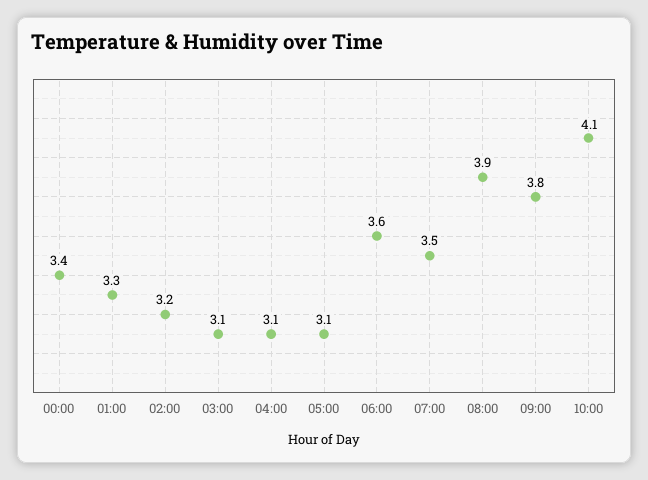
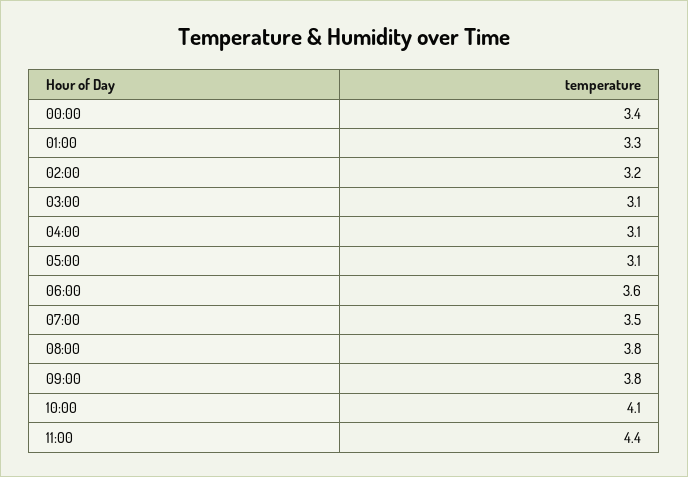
08:00: 3.9 -> 3.8
11:00: none -> 4.4

